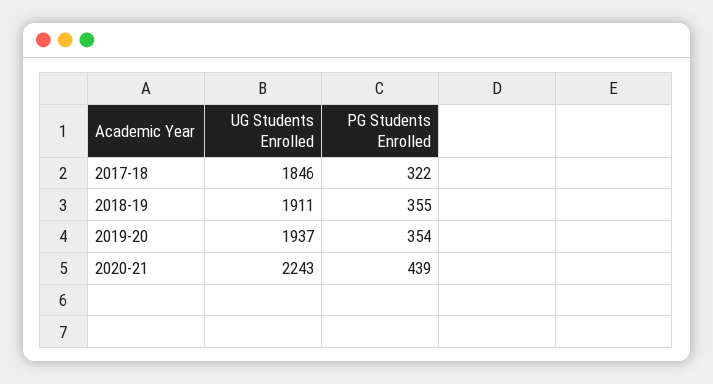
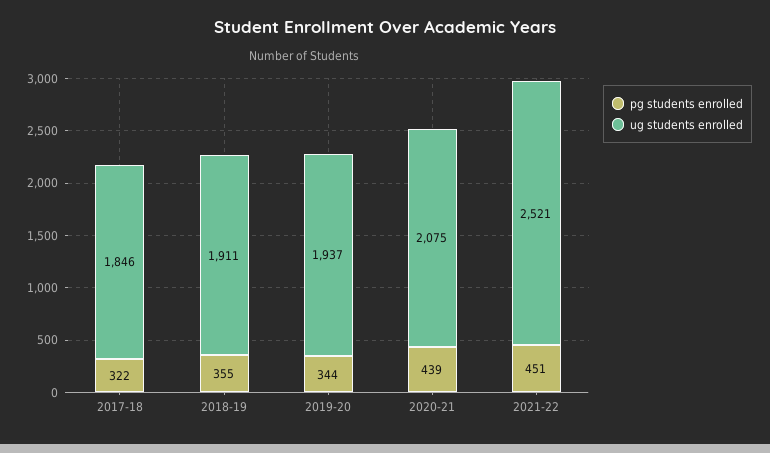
PG Students Enrolled, 2019-20: 354 -> 344
UG Students Enrolled, 2020-21: 2243 -> 2075
PG Students Enrolled, 2021-22: none -> 451
UG Students Enrolled, 2021-22: none -> 2521

